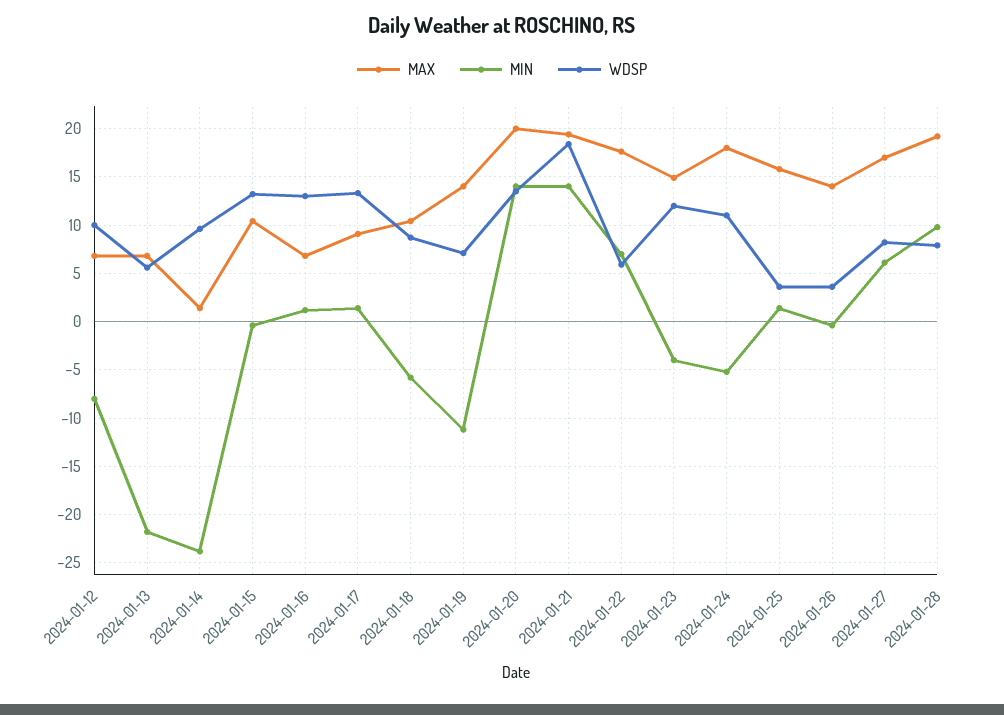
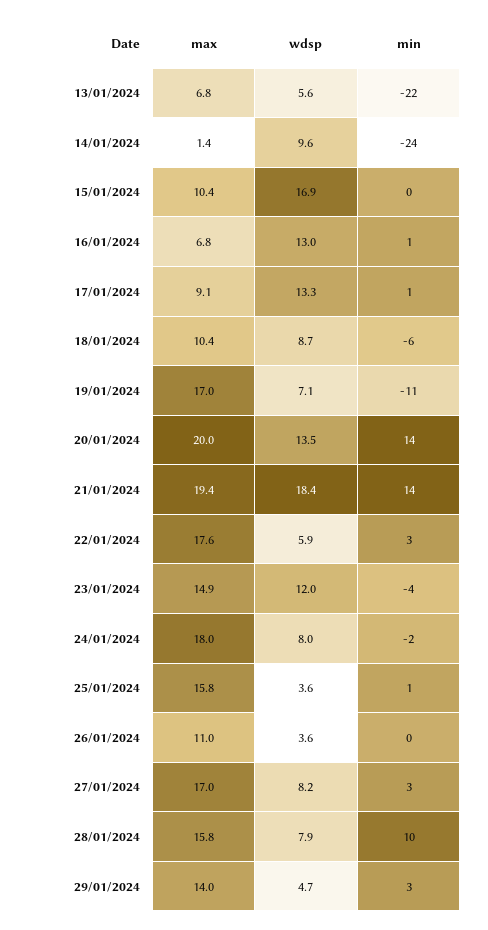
MAX, 2024-01-12: 7 -> none
MIN, 2024-01-12: -8 -> none
WDSP, 2024-01-12: 10 -> none
WDSP, 2024-01-15: 13 -> 16.9
MAX, 2024-01-19: 14 -> 17
MIN, 2024-01-22: 7 -> 3
MIN, 2024-01-24: -5 -> -2
WDSP, 2024-01-24: 11 -> 8
MAX, 2024-01-26: 14 -> 11
MIN, 2024-01-27: 6 -> 3
MAX, 2024-01-28: 19 -> 15.8
MAX, 29/01/2024: none -> 14
WDSP, 29/01/2024: none -> 4.7
MIN, 29/01/2024: none -> 3

